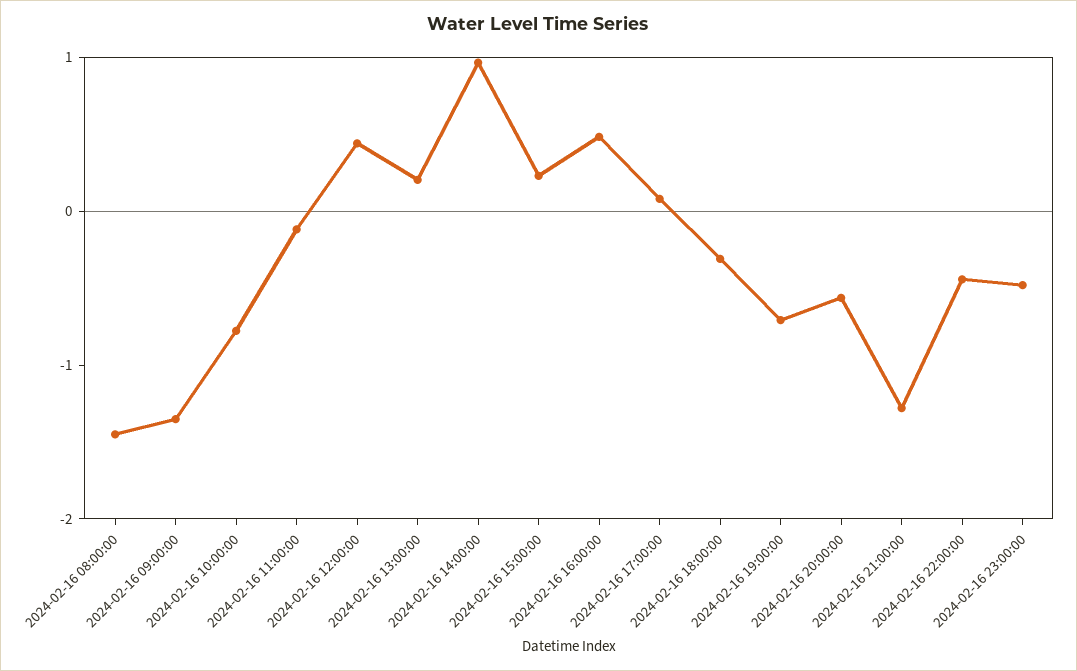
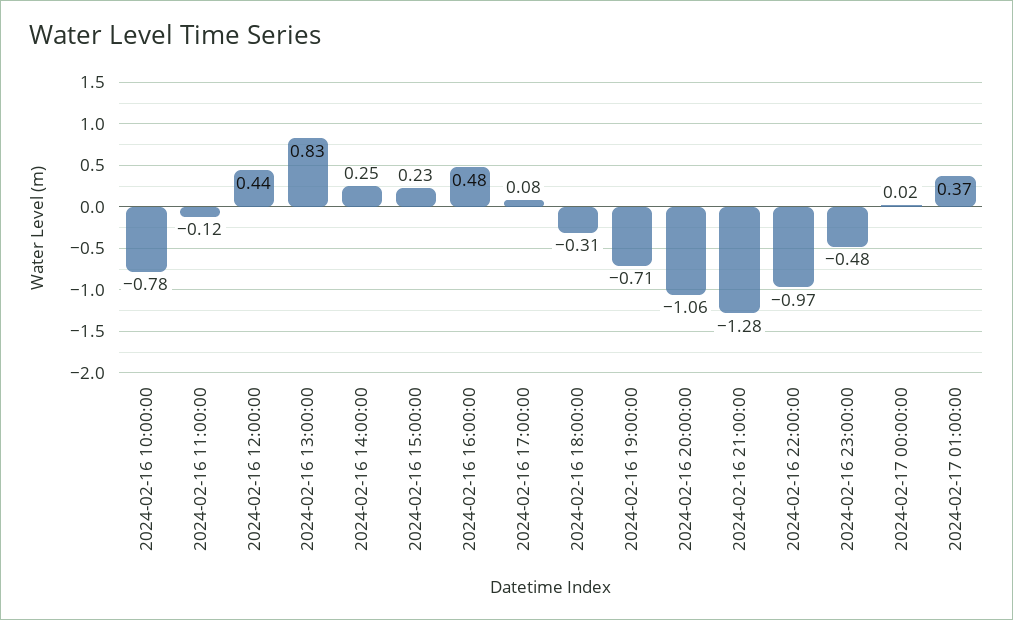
2024-02-16 08:00:00: -1.4 -> none
2024-02-16 09:00:00: -1.4 -> none
2024-02-16 13:00:00: 0.2 -> 0.83
2024-02-16 14:00:00: 1 -> 0.25
2024-02-16 20:00:00: -0.6 -> -1.06
2024-02-16 22:00:00: -0.4 -> -0.97
2024-02-17 00:00:00: none -> 0.02
2024-02-17 01:00:00: none -> 0.37

